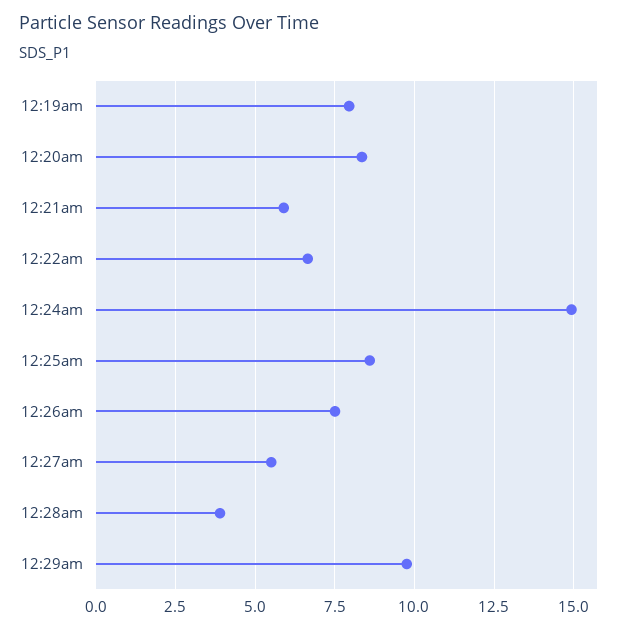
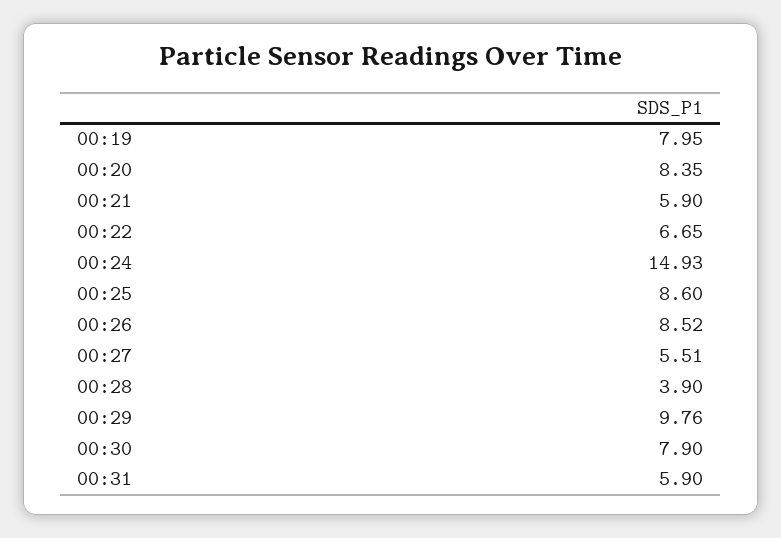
12:26am: 7.5 -> 8.52
00:30: none -> 7.9
00:31: none -> 5.9

